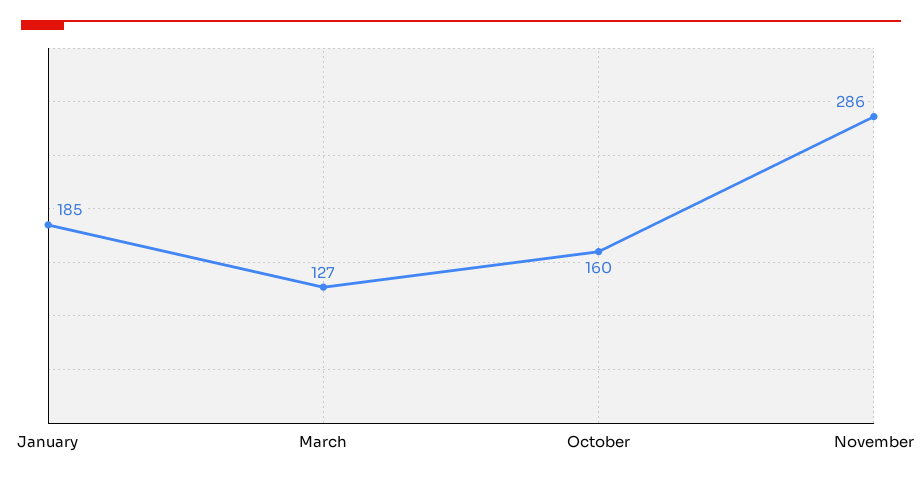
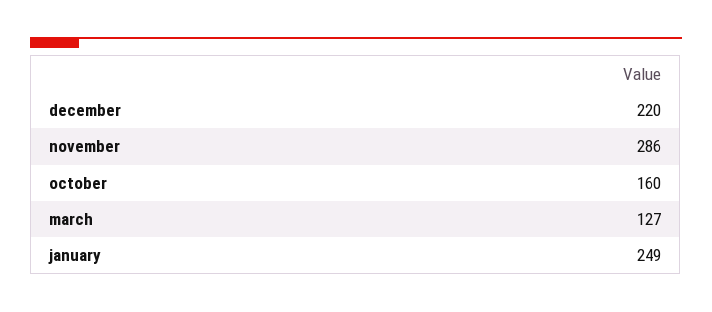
January: 185 -> 249
december: none -> 220

